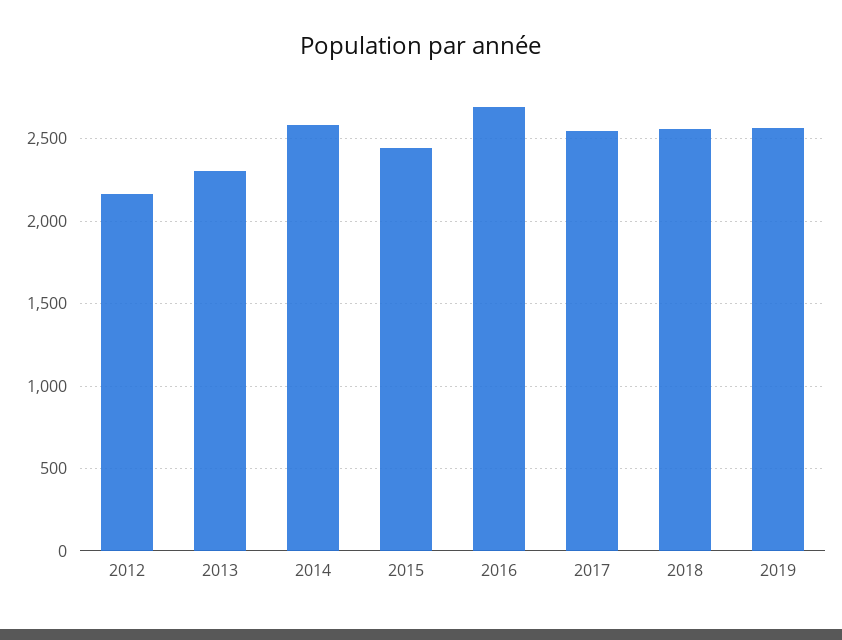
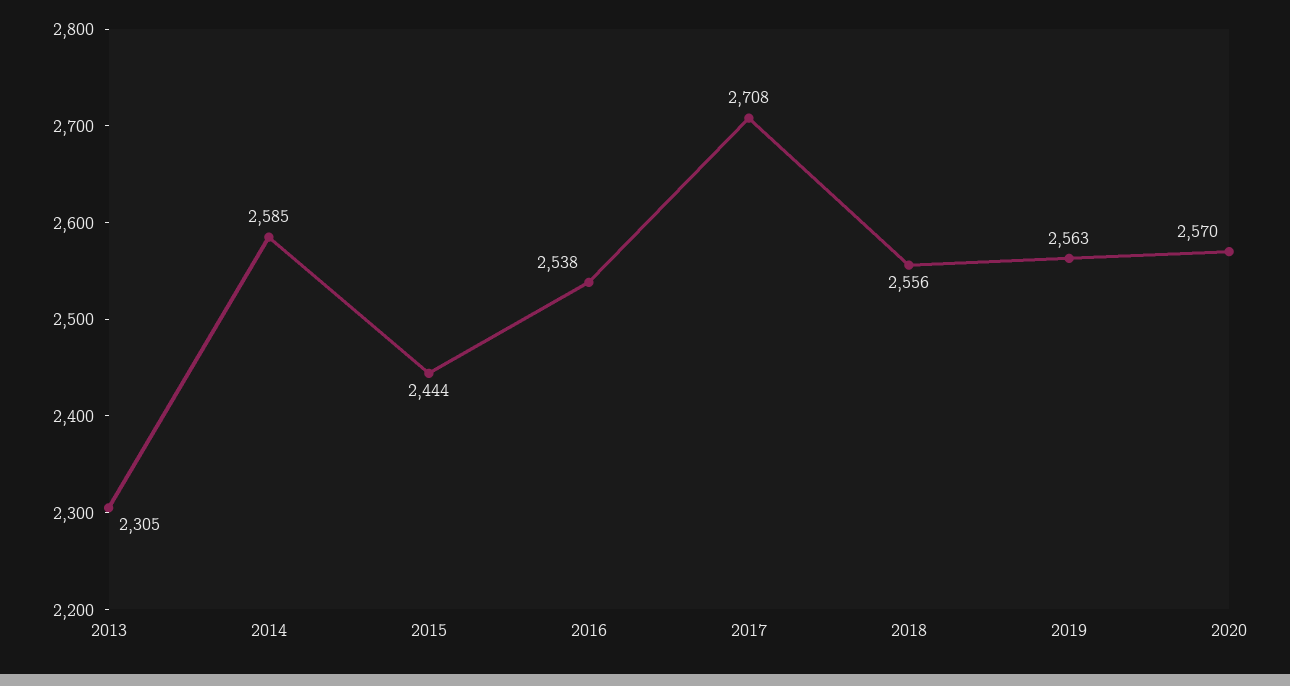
2012: 2150 -> none
2016: 2700 -> 2538
2017: 2550 -> 2708
2020: none -> 2570

